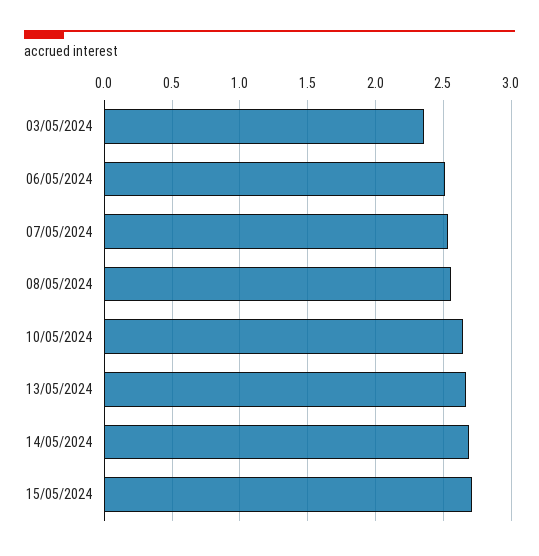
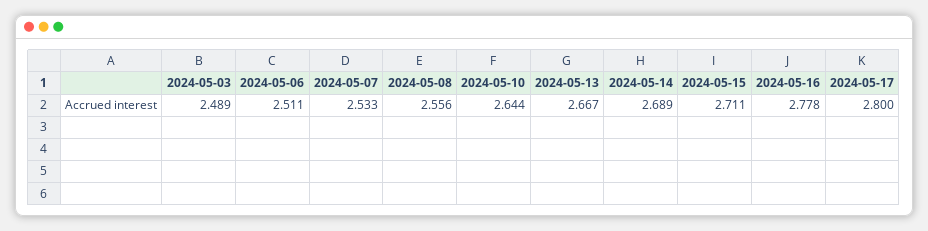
03/05/2024: 2.35 -> 2.489
2024-05-16: none -> 2.778
2024-05-17: none -> 2.8

